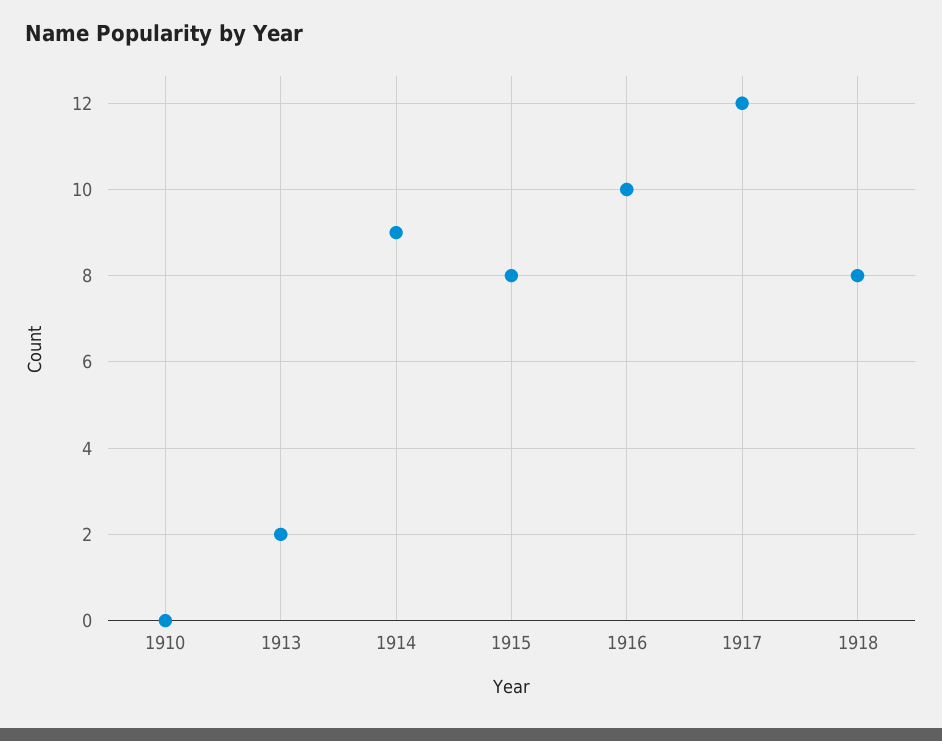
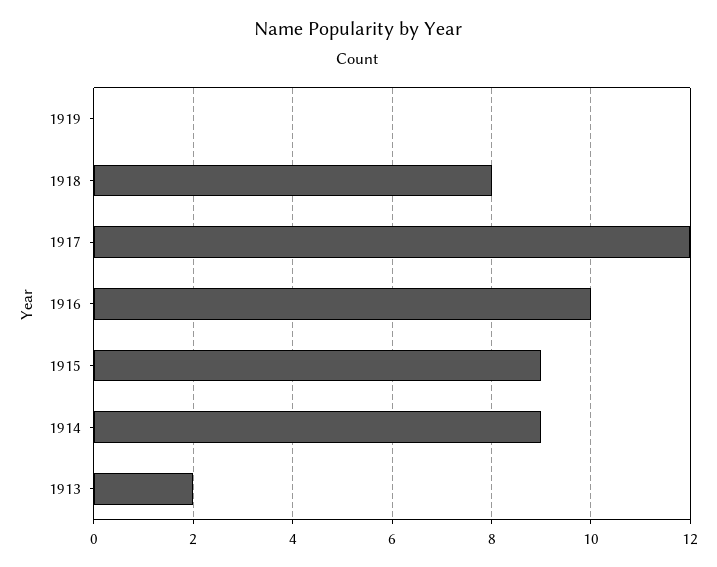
1910: 0 -> none
1915: 8 -> 9
1919: none -> 0

